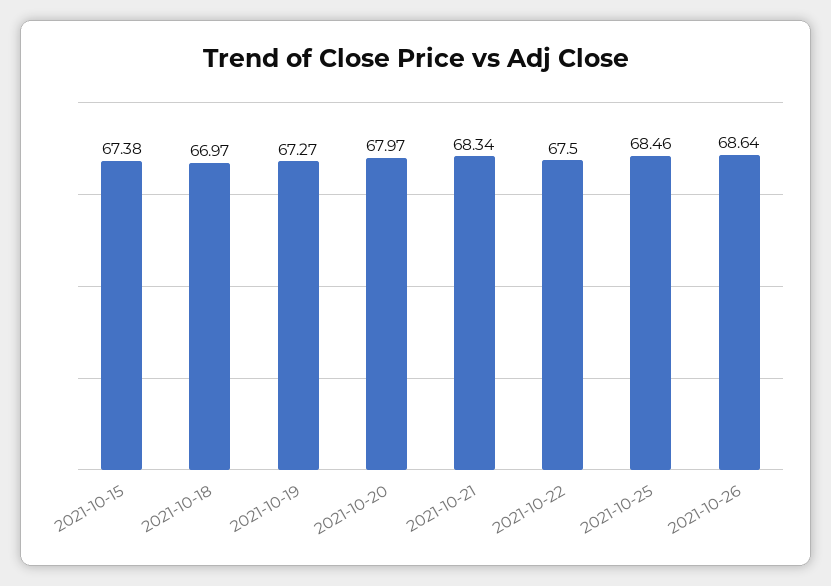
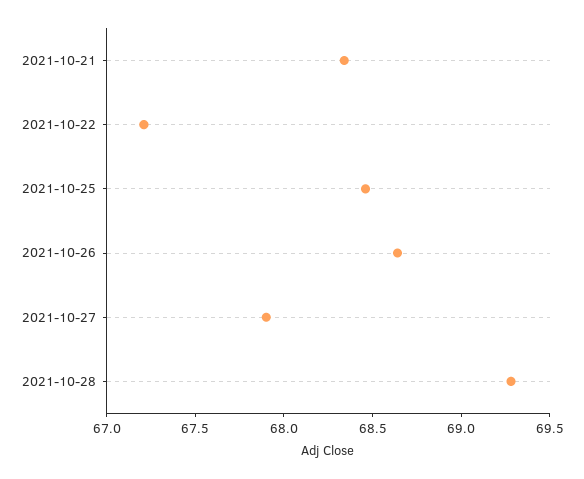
2021-10-15: 67.38 -> none
2021-10-18: 66.97 -> none
2021-10-19: 67.27 -> none
2021-10-20: 67.97 -> none
2021-10-22: 67.5 -> 67.2
2021-10-27: none -> 67.9
2021-10-28: none -> 69.3

